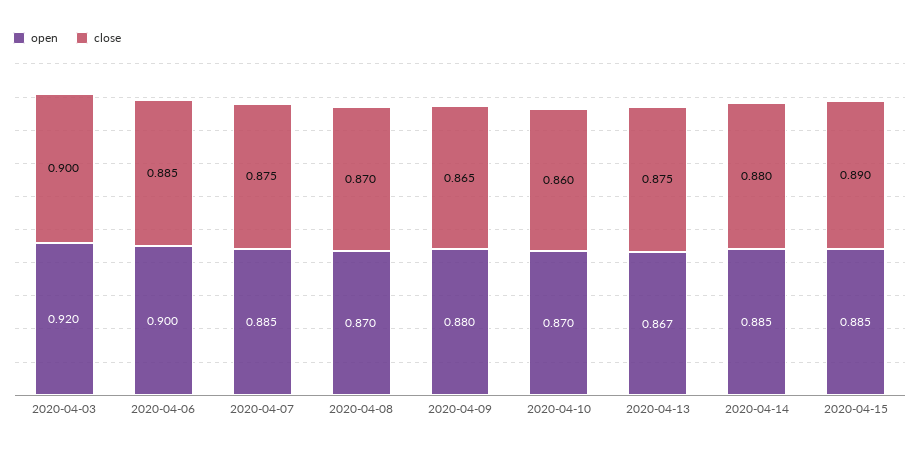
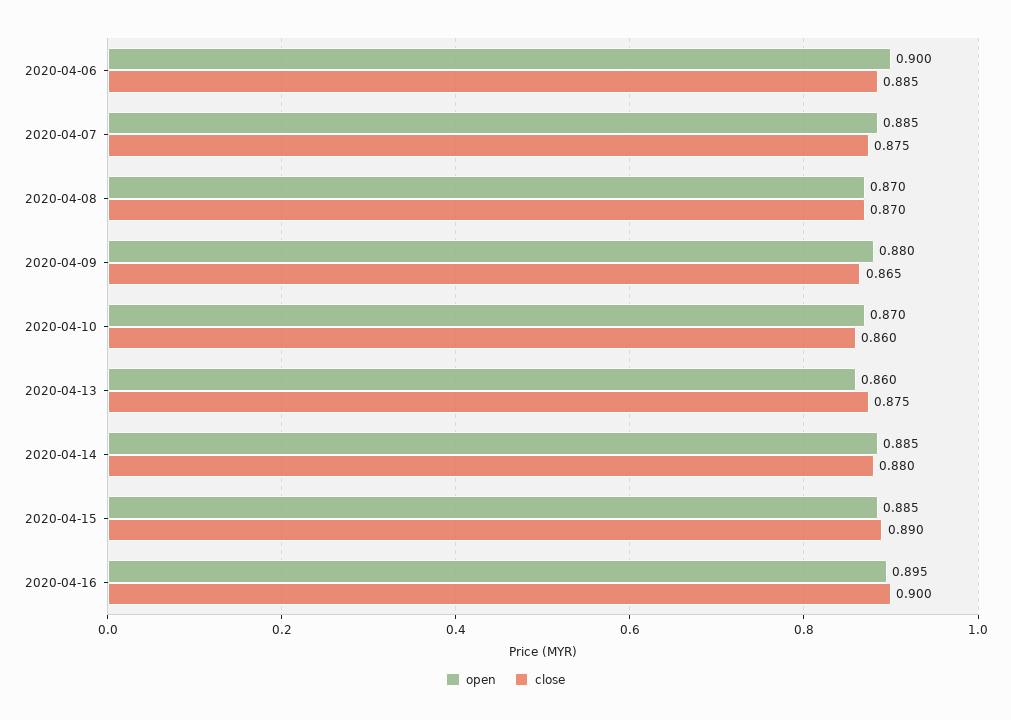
open, 2020-04-03: 0.92 -> none
close, 2020-04-03: 0.9 -> none
open, 2020-04-13: 0.867 -> 0.86
open, 2020-04-16: none -> 0.895
close, 2020-04-16: none -> 0.9

